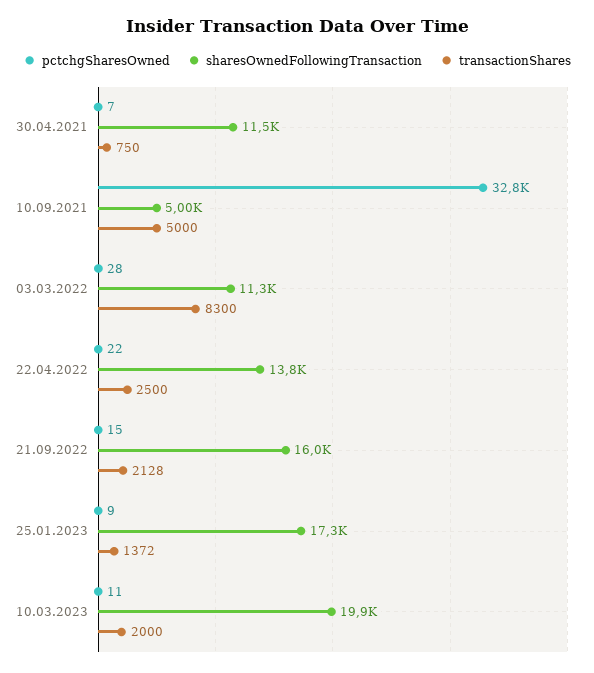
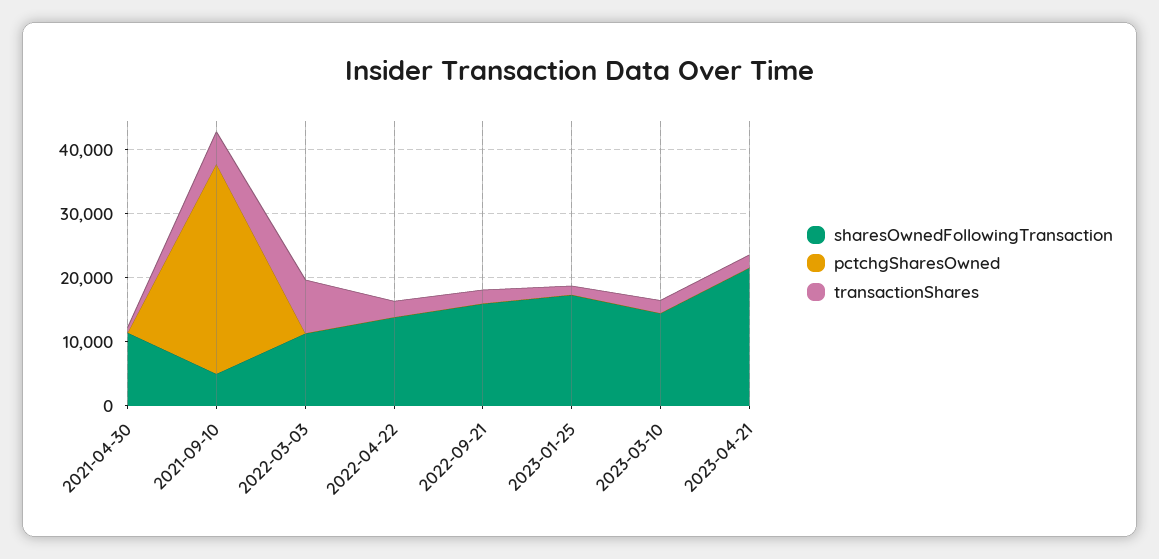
sharesOwnedFollowingTransaction, 10.03.2023: 19900 -> 14000
sharesOwnedFollowingTransaction, 2023-04-21: none -> 22000
pctchgSharesOwned, 2023-04-21: none -> 0
transactionShares, 2023-04-21: none -> 2000

